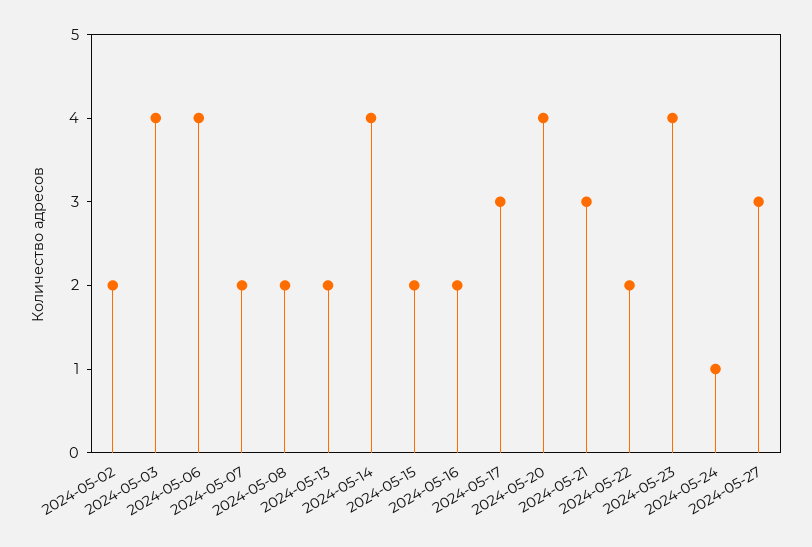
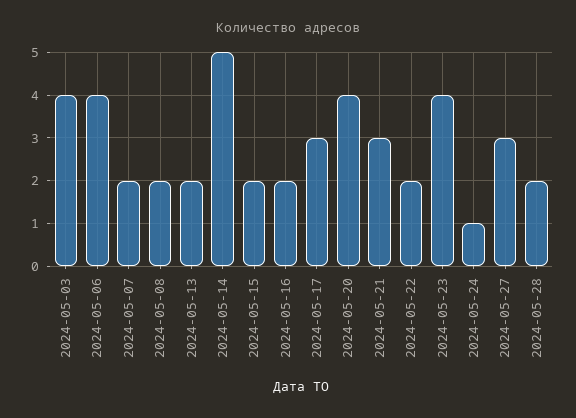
2024-05-02: 2 -> none
2024-05-14: 4 -> 5
2024-05-28: none -> 2

